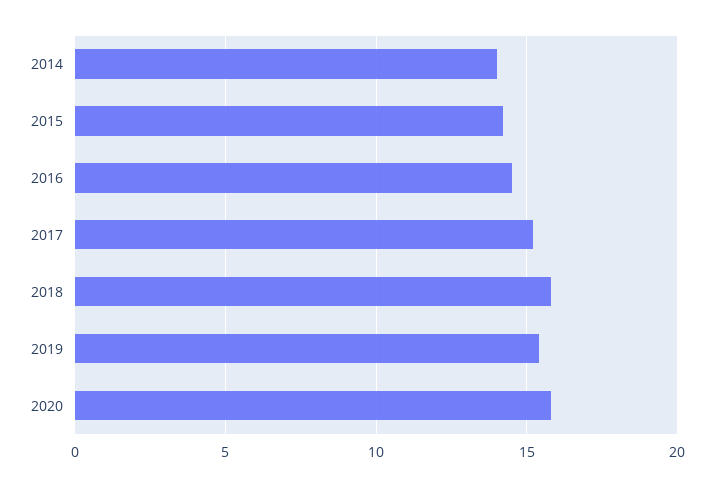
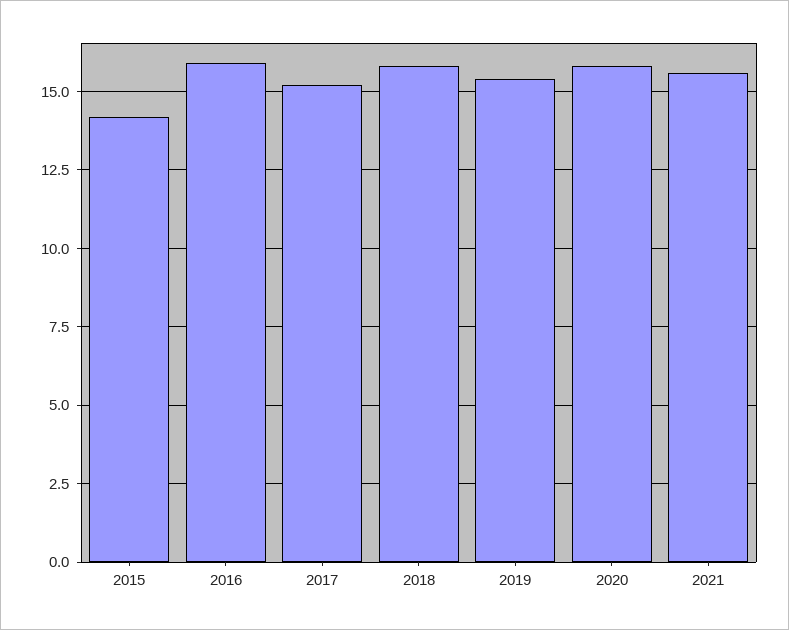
2014: 14 -> none
2016: 14.5 -> 16
2021: none -> 15.5

